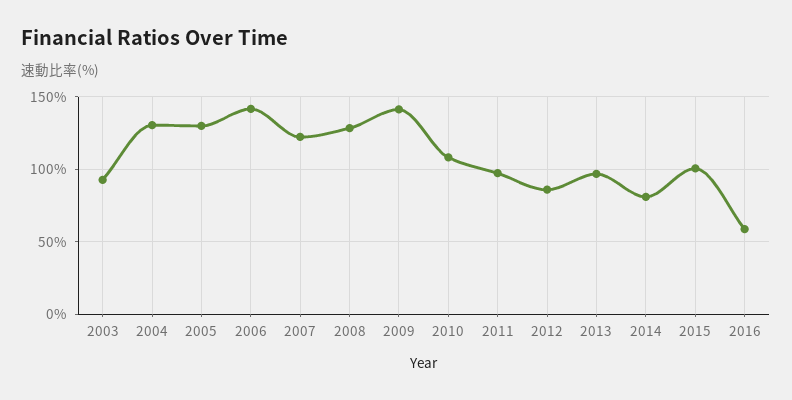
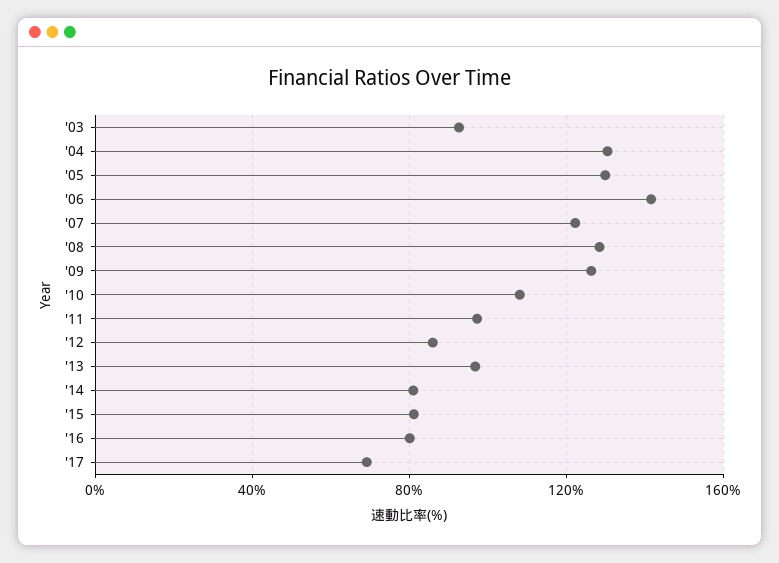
2009: 140 -> 125
2015: 100 -> 80
2016: 60 -> 80
'17: none -> 70

